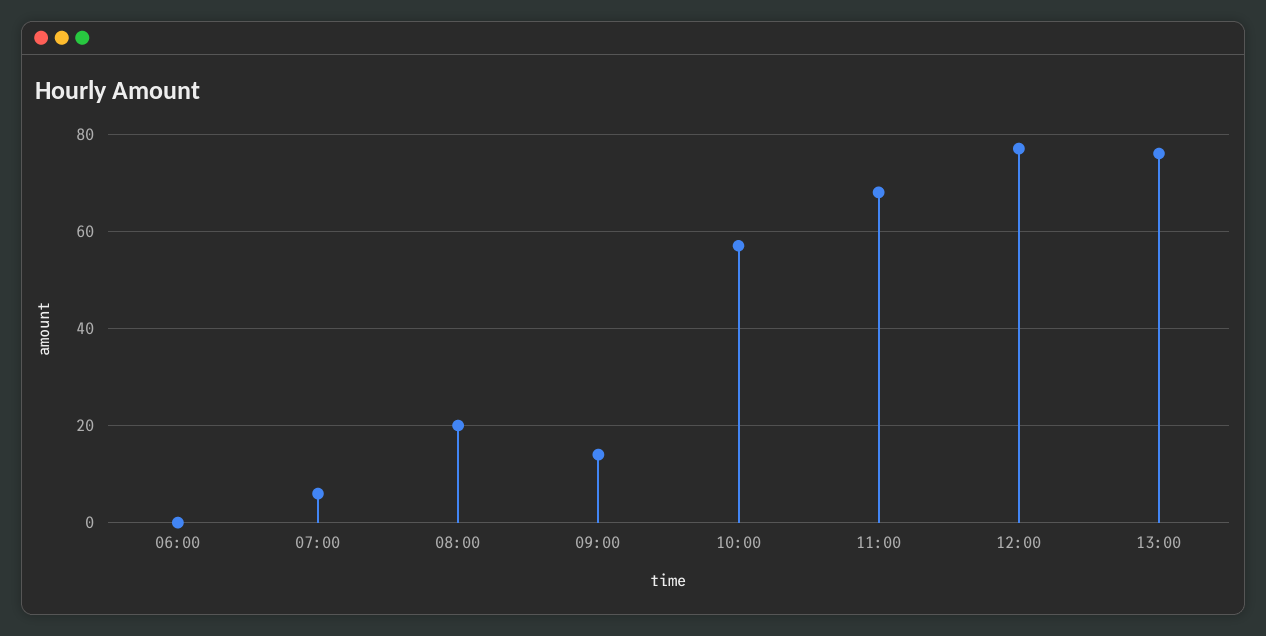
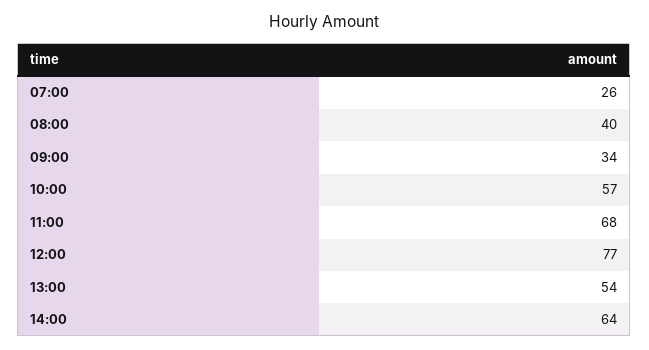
06:00: 0 -> none
07:00: 5 -> 26
08:00: 20 -> 40
09:00: 15 -> 34
13:00: 75 -> 54
14:00: none -> 64

